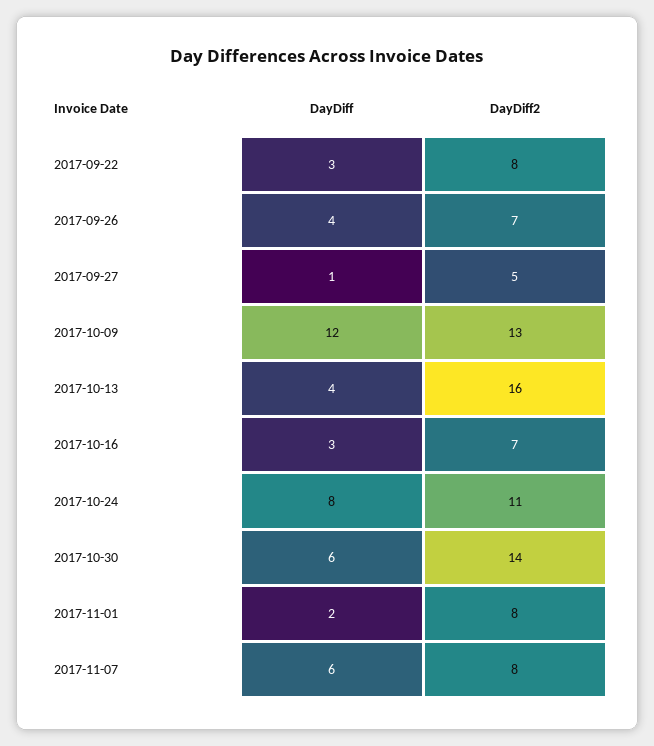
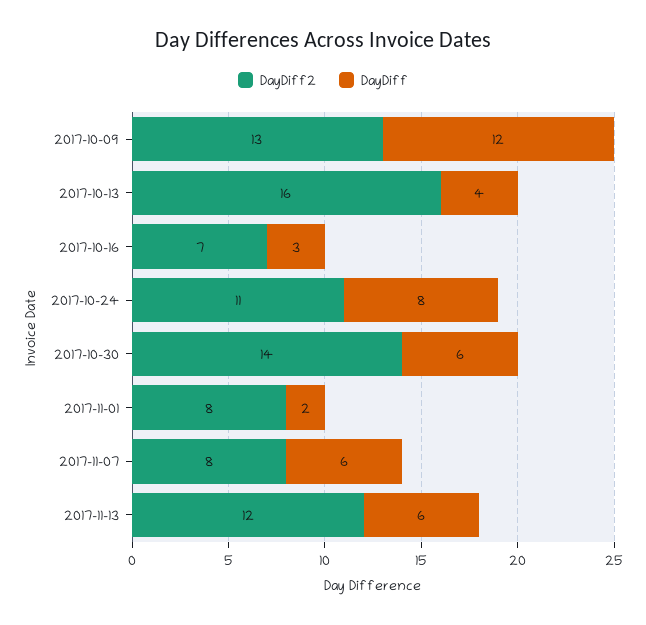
DayDiff, 2017-09-22: 3 -> none
DayDiff2, 2017-09-22: 8 -> none
DayDiff, 2017-09-26: 4 -> none
DayDiff2, 2017-09-26: 7 -> none
DayDiff, 2017-09-27: 1 -> none
DayDiff2, 2017-09-27: 5 -> none
DayDiff2, 2017-11-13: none -> 12
DayDiff, 2017-11-13: none -> 6

